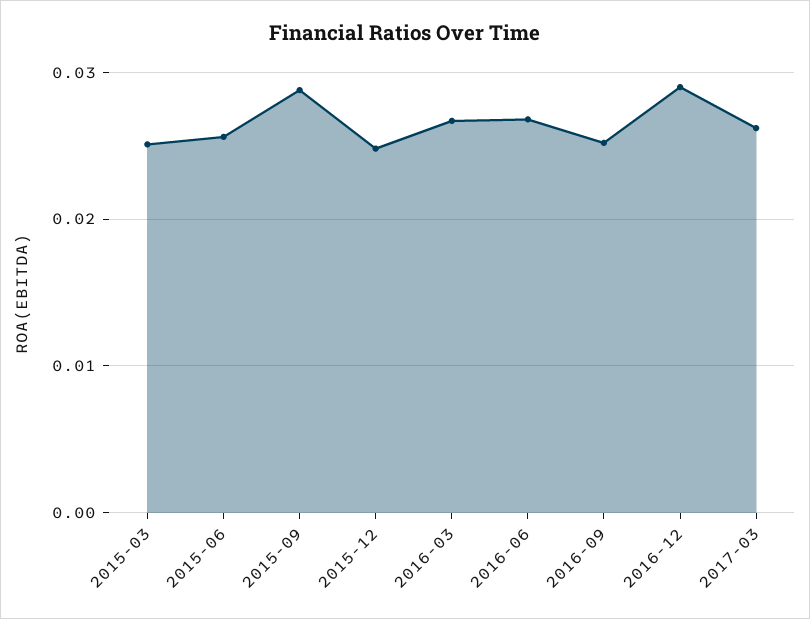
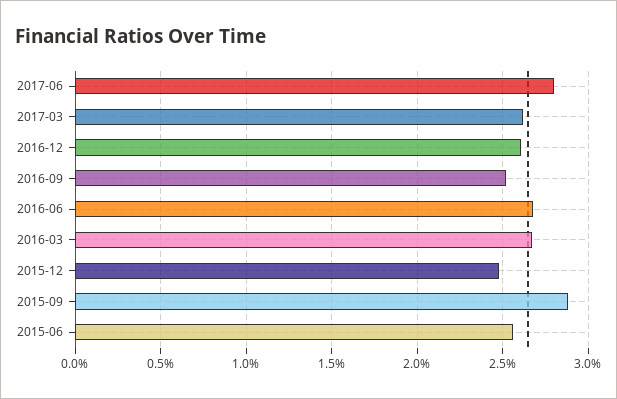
2015-03: 0.025 -> none
2016-12: 0.029 -> 0.026
2017-06: none -> 0.028

